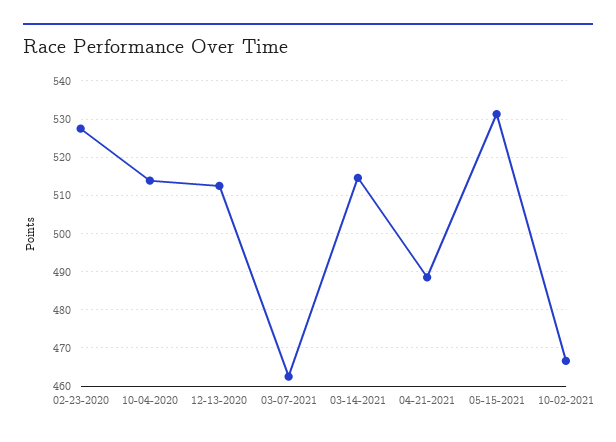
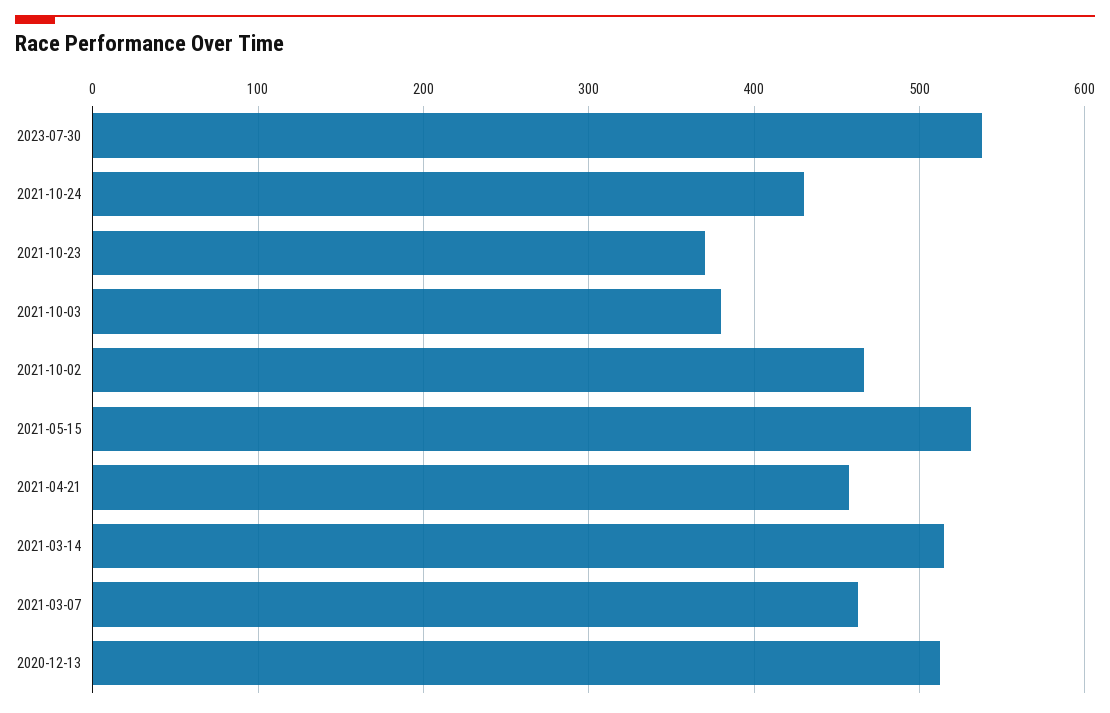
02-23-2020: 528 -> none
10-04-2020: 514 -> none
04-21-2021: 488 -> 460
2023-07-30: none -> 540
2021-10-24: none -> 430
2021-10-23: none -> 370
2021-10-03: none -> 380

